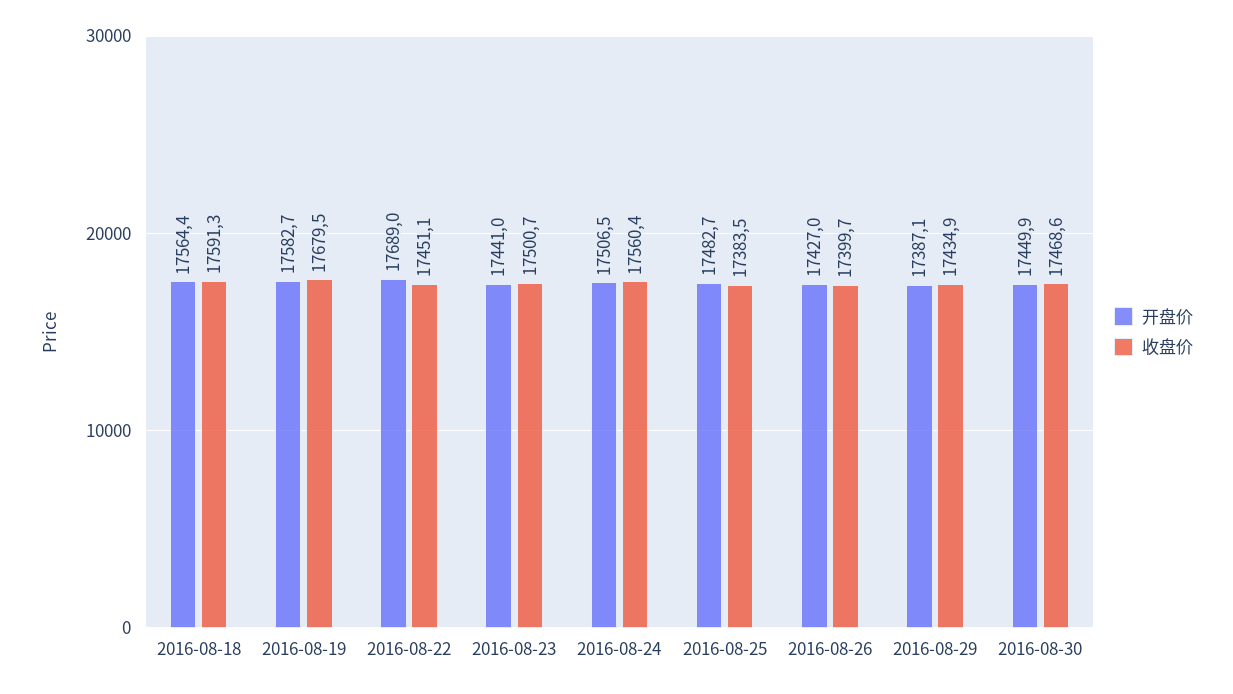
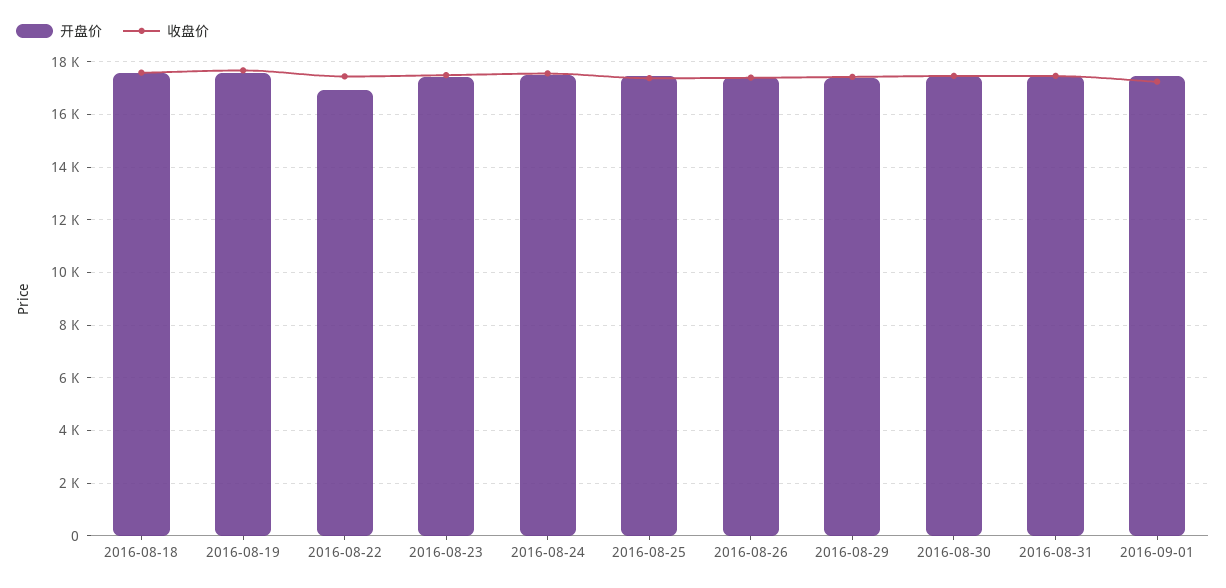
开盘价, 2016-08-22: 17689 -> 17000
开盘价, 2016-08-31: none -> 17500
收盘价, 2016-08-31: none -> 17500
开盘价, 2016-09-01: none -> 17500
收盘价, 2016-09-01: none -> 17250

